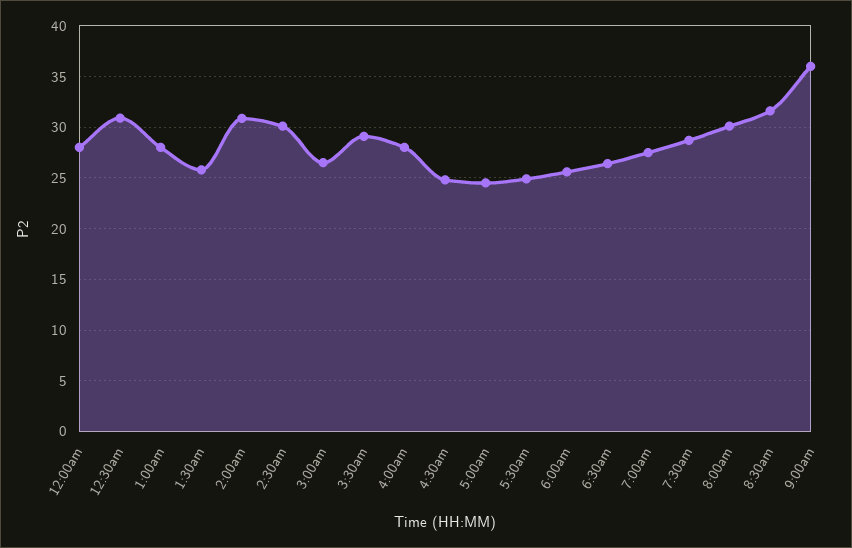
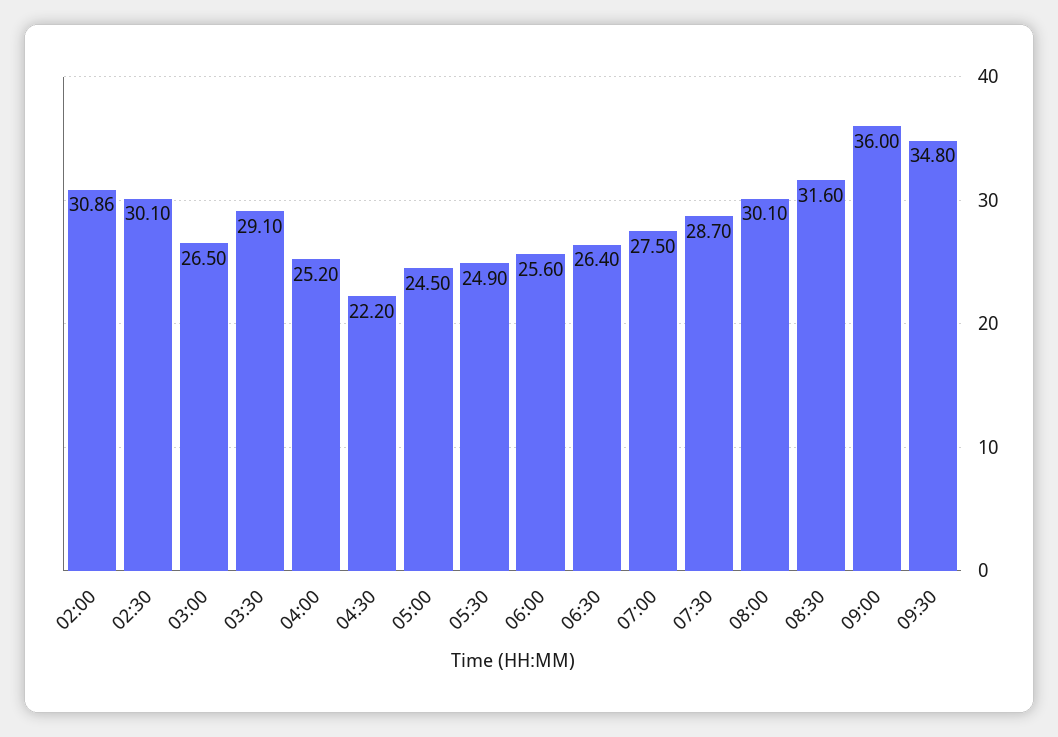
12:00am: 28 -> none
12:30am: 31 -> none
1:00am: 28 -> none
1:30am: 26 -> none
4:00am: 28 -> 25.2
4:30am: 25 -> 22.2
09:30: none -> 34.8

